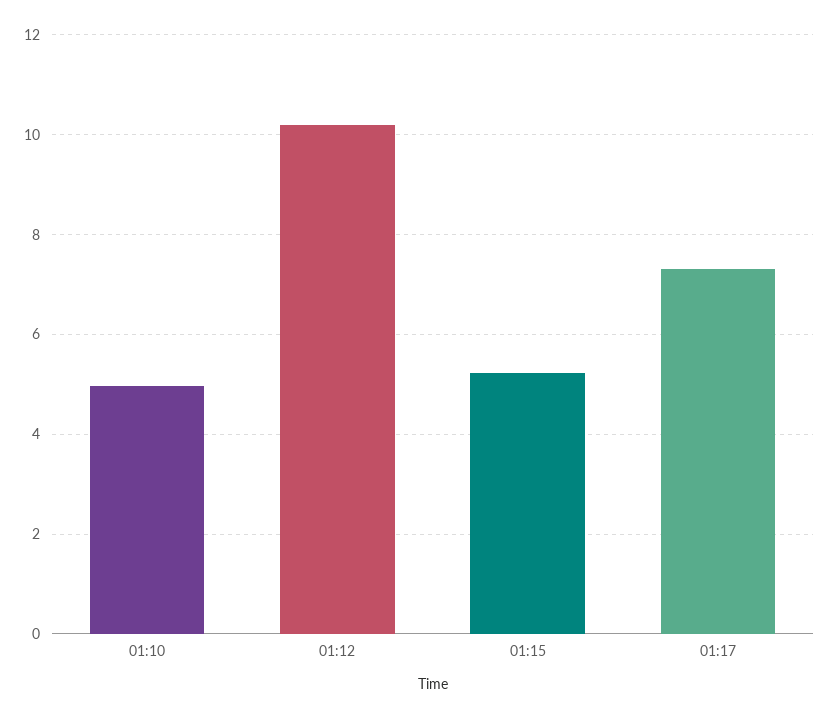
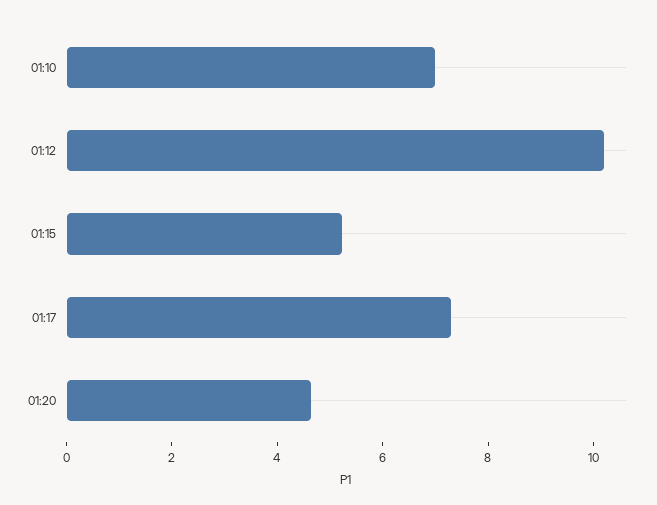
01:10: 5 -> 7
01:20: none -> 4.5

